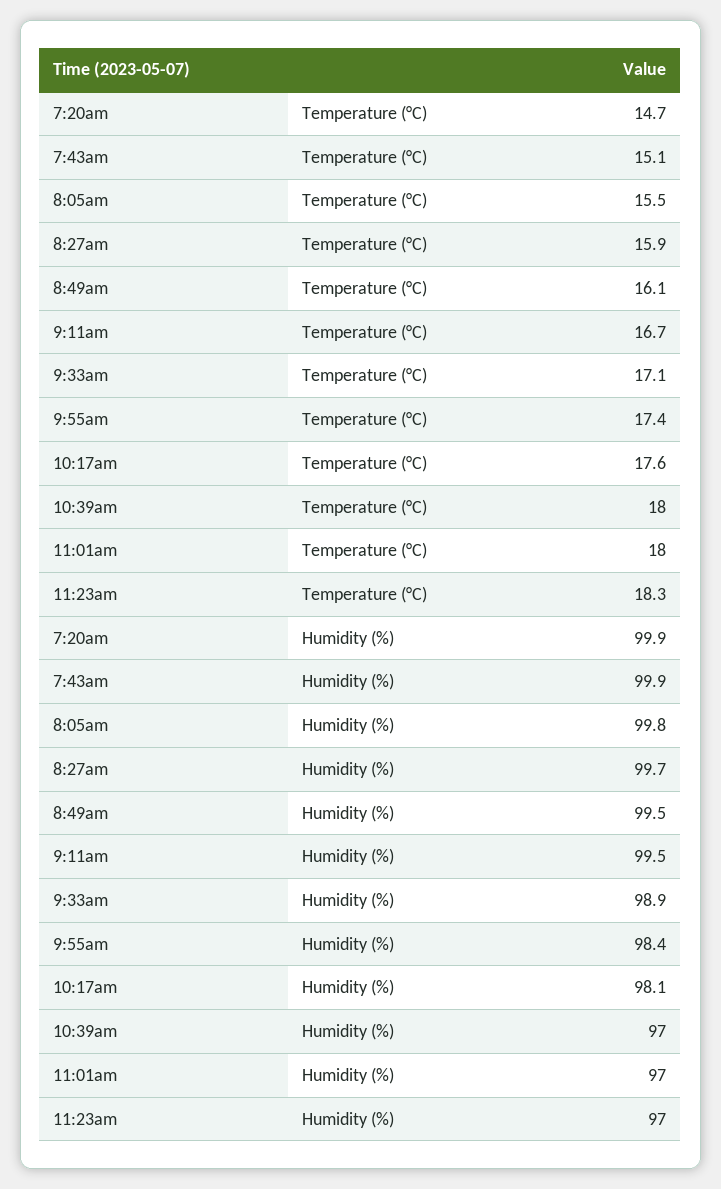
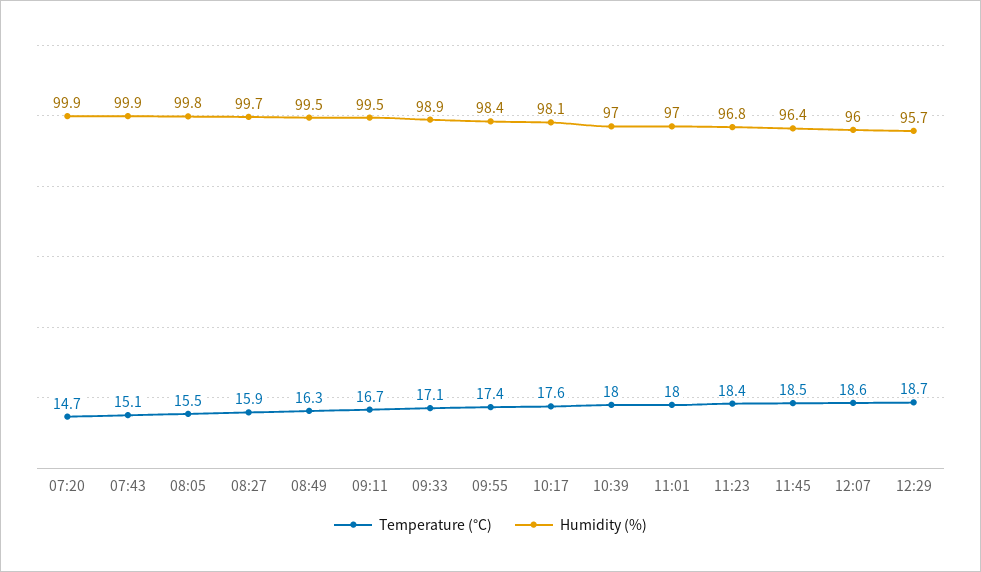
Temperature (°C), 8:49am: 16.1 -> 16.3
Temperature (°C), 11:23am: 18.3 -> 18.4
Humidity (%), 11:23am: 97 -> 96.8
Temperature (°C), 11:45: none -> 18.5
Humidity (%), 11:45: none -> 96.4
Temperature (°C), 12:07: none -> 18.6
Humidity (%), 12:07: none -> 96
Temperature (°C), 12:29: none -> 18.7
Humidity (%), 12:29: none -> 95.7

